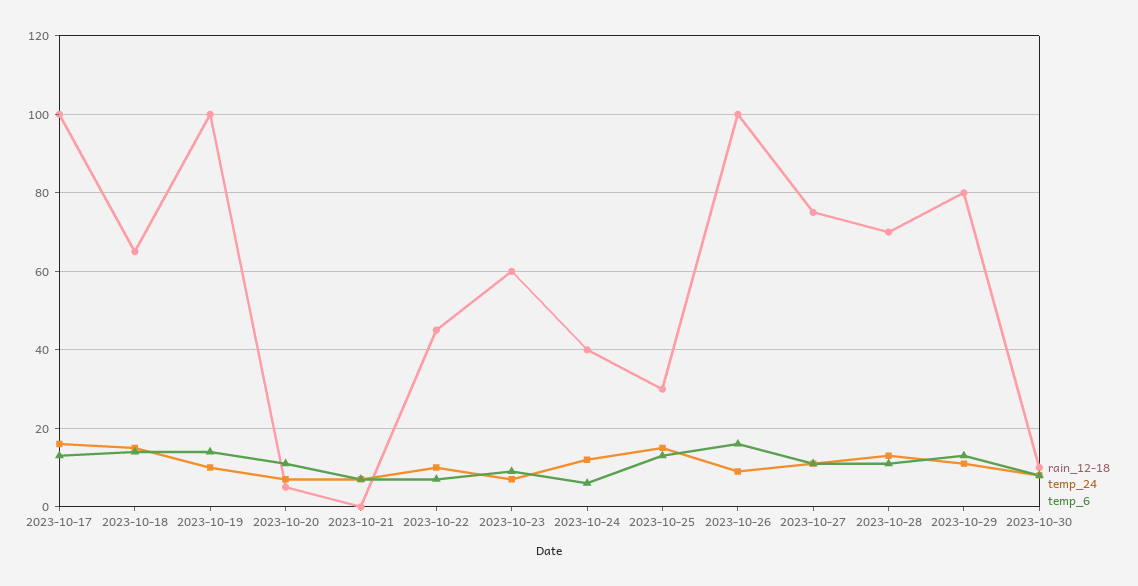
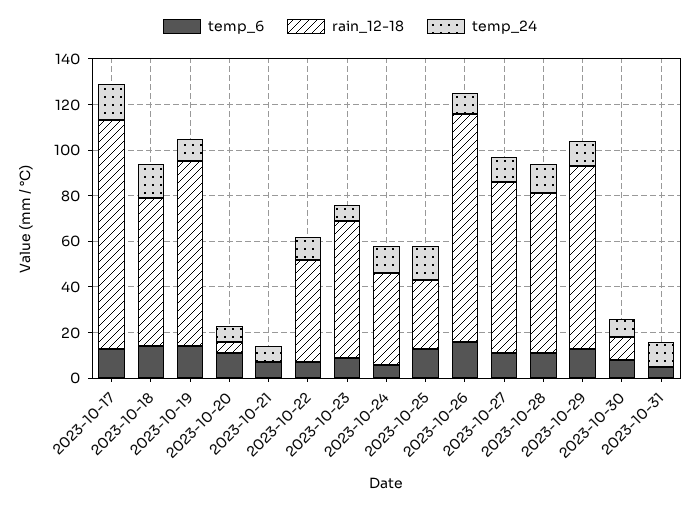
rain_12-18, 2023-10-19: 100 -> 80
temp_6, 2023-10-31: none -> 5
rain_12-18, 2023-10-31: none -> 0
temp_24, 2023-10-31: none -> 10

